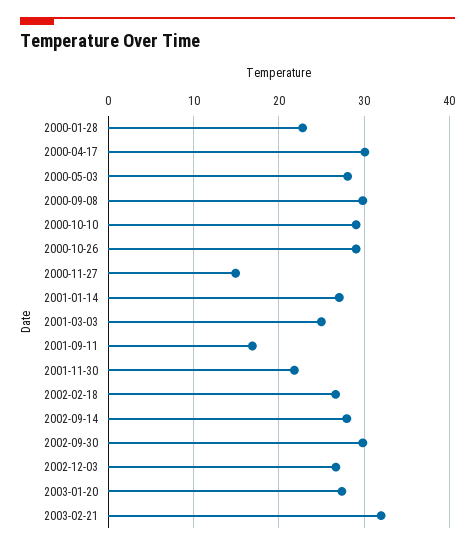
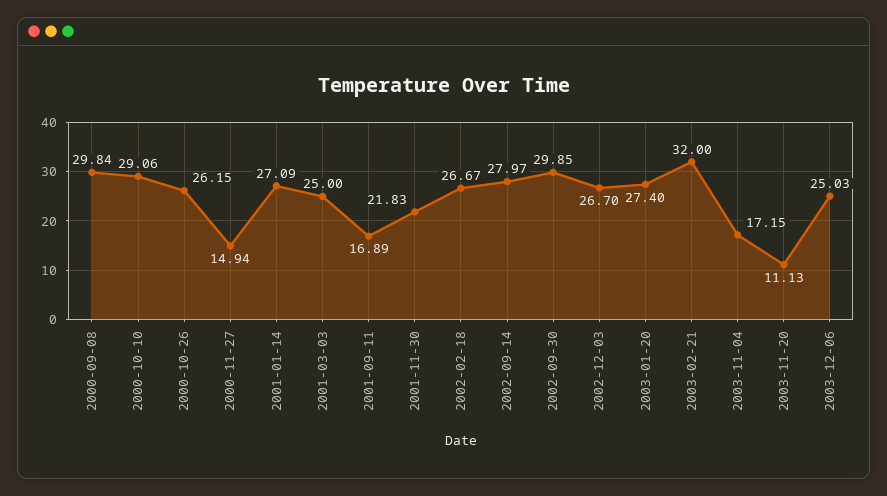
2000-01-28: 23 -> none
2000-04-17: 30 -> none
2000-05-03: 28 -> none
2000-10-26: 29 -> 26.15
2003-11-04: none -> 17.15
2003-11-20: none -> 11.13
2003-12-06: none -> 25.03

